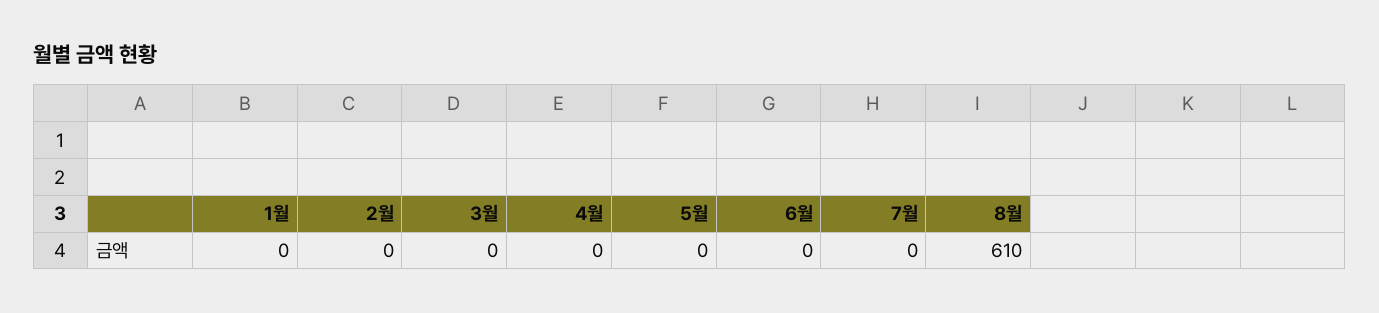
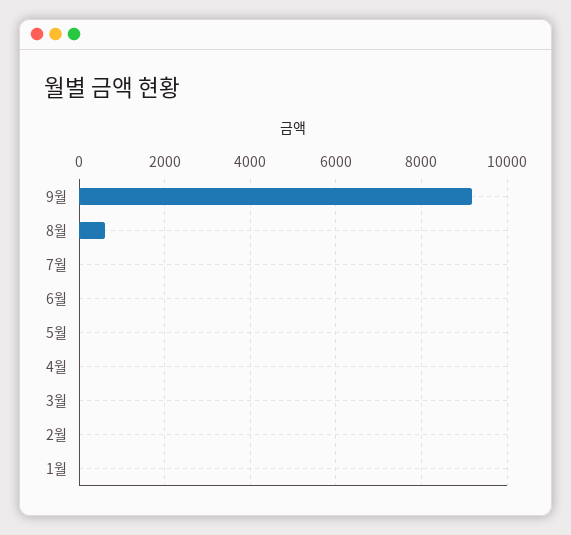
9월: none -> 9200

